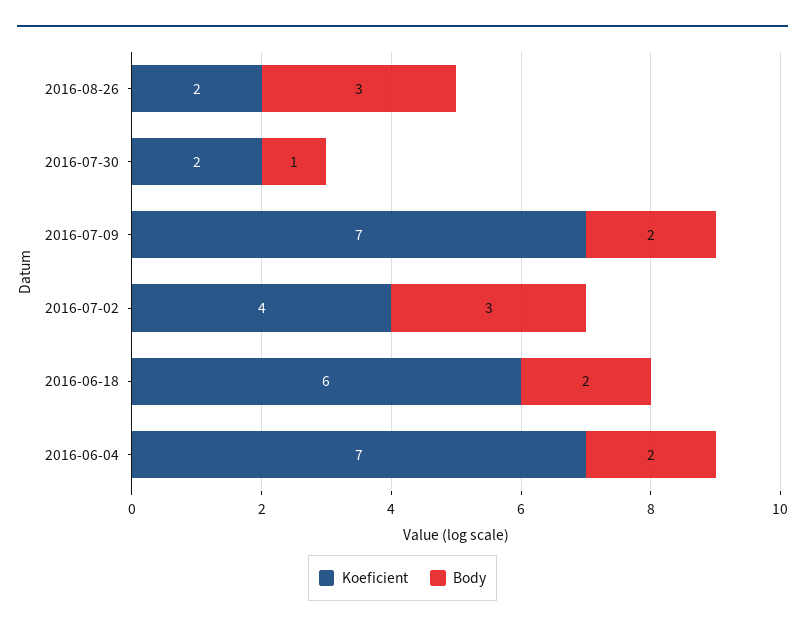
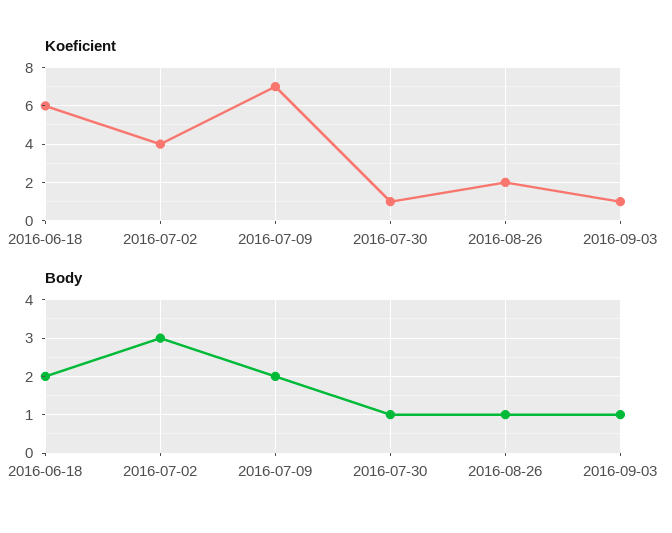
Body, 2016-08-26: 3 -> 1
Koeficient, 2016-07-30: 2 -> 1
Koeficient, 2016-06-04: 7 -> none
Body, 2016-06-04: 2 -> none
Koeficient, 2016-09-03: none -> 1
Body, 2016-09-03: none -> 1

